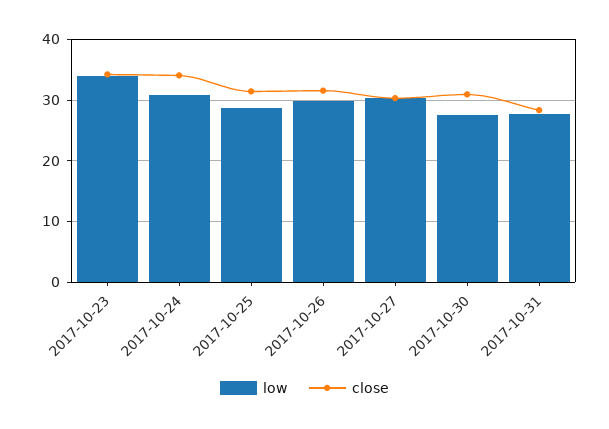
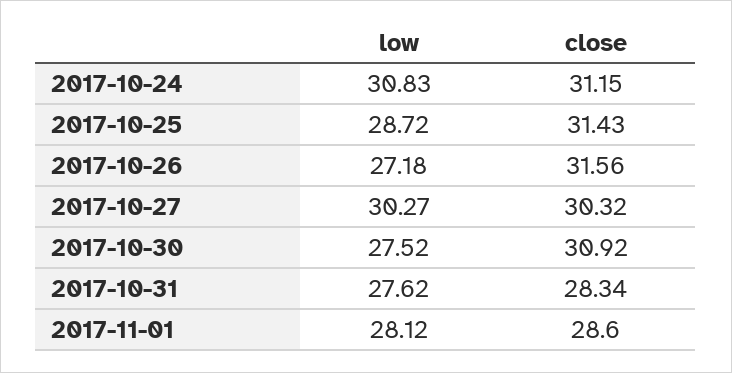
low, 2017-10-23: 34 -> none
close, 2017-10-23: 34 -> none
close, 2017-10-24: 34 -> 31.15
low, 2017-10-26: 30 -> 27.18
low, 2017-11-01: none -> 28.12
close, 2017-11-01: none -> 28.6

